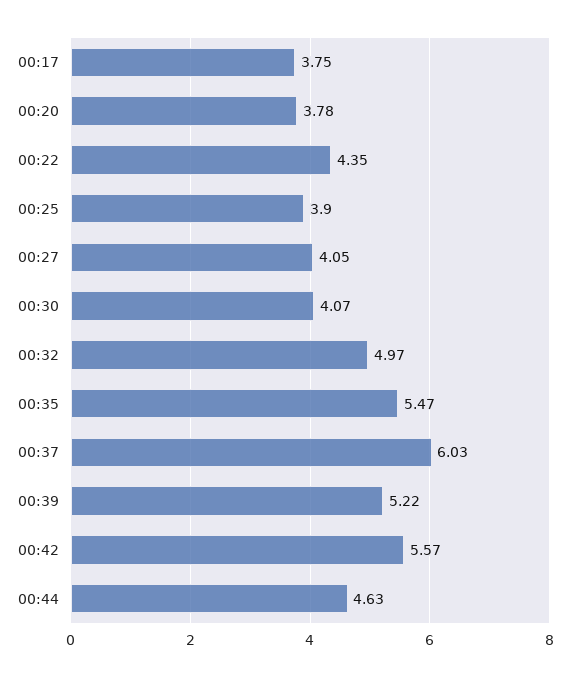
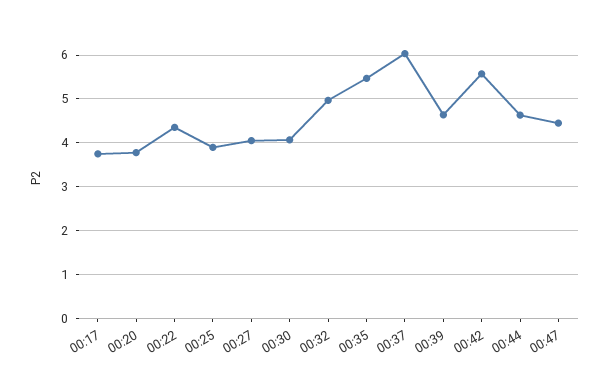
00:39: 5.22 -> 4.6
00:47: none -> 4.4

